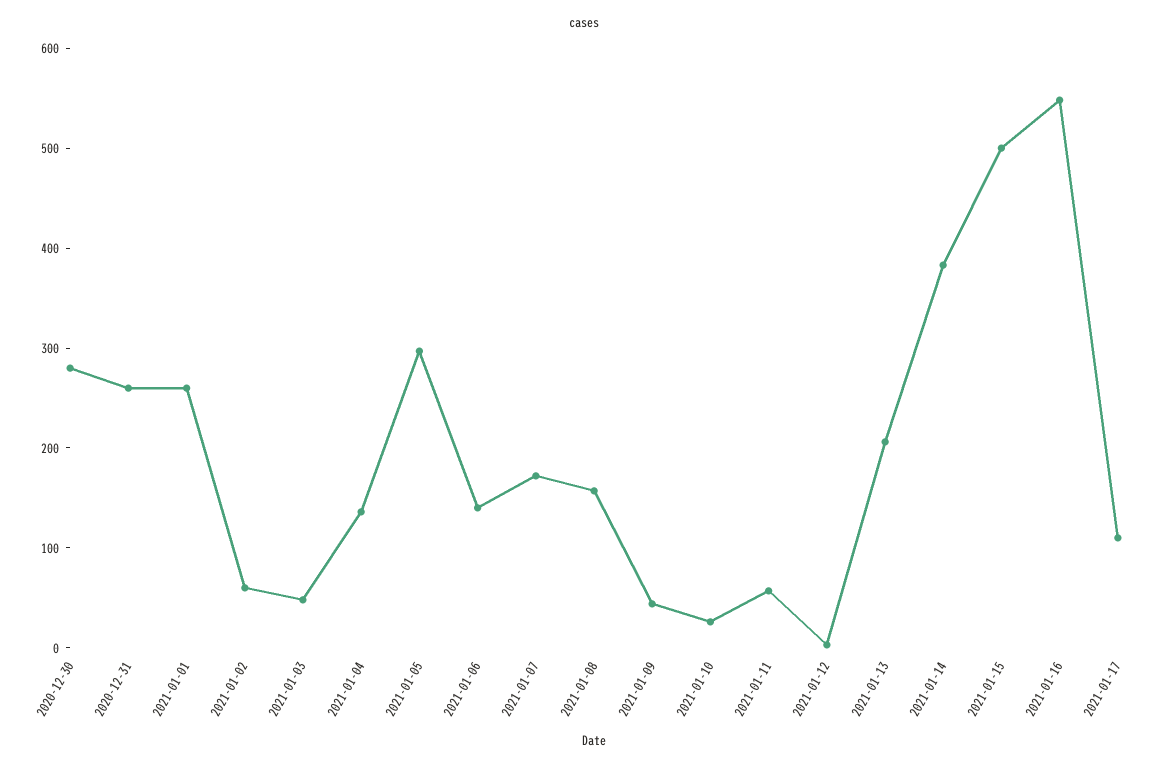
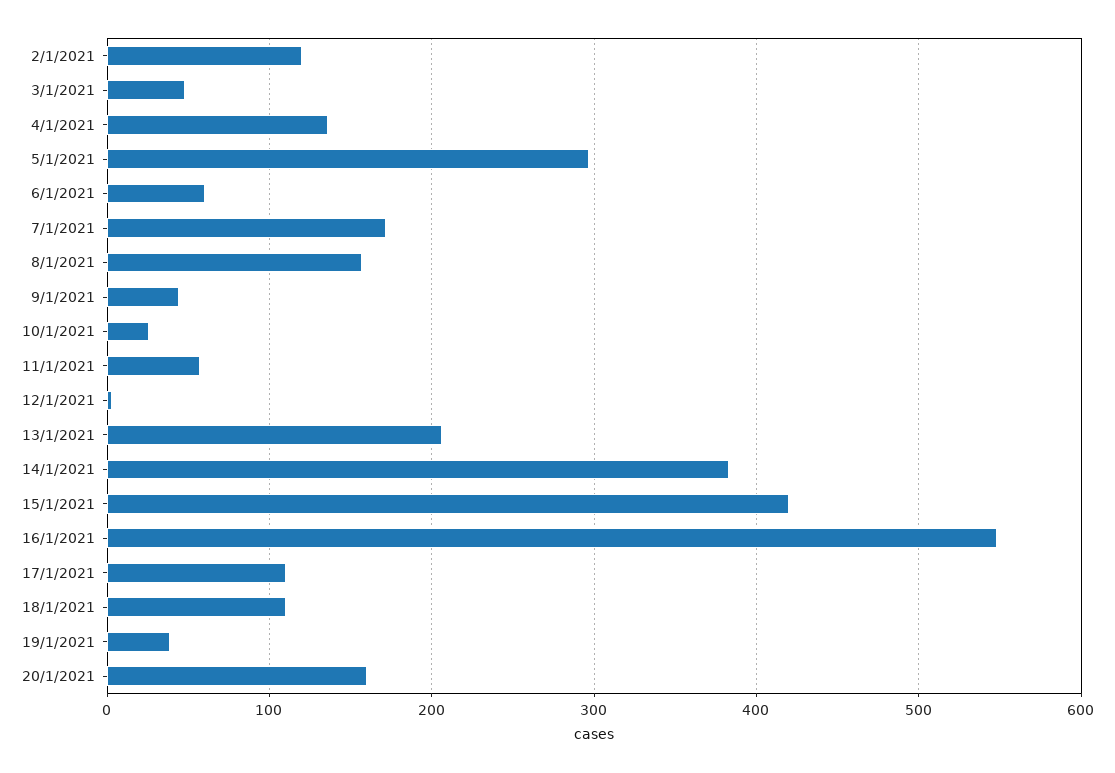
2020-12-30: 280 -> none
2020-12-31: 260 -> none
2021-01-01: 260 -> none
2021-01-02: 60 -> 120
2021-01-06: 140 -> 60
2021-01-15: 500 -> 420
18/1/2021: none -> 110
19/1/2021: none -> 40
20/1/2021: none -> 160

